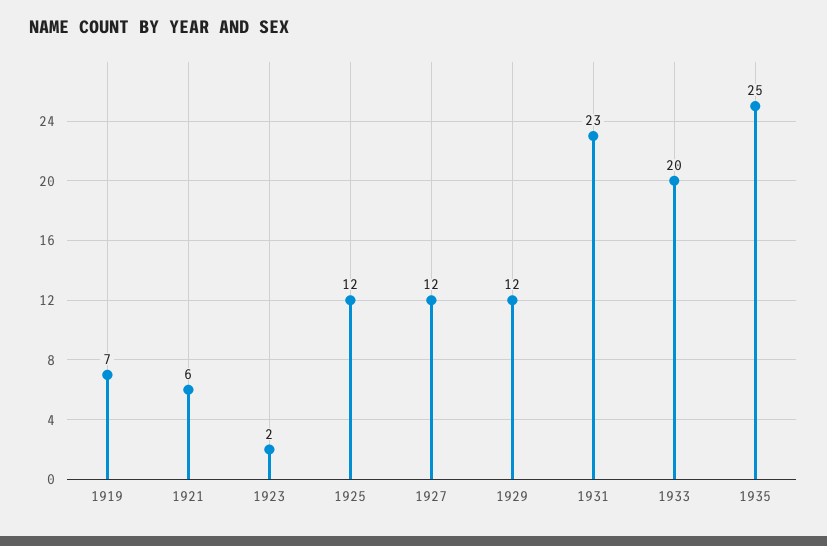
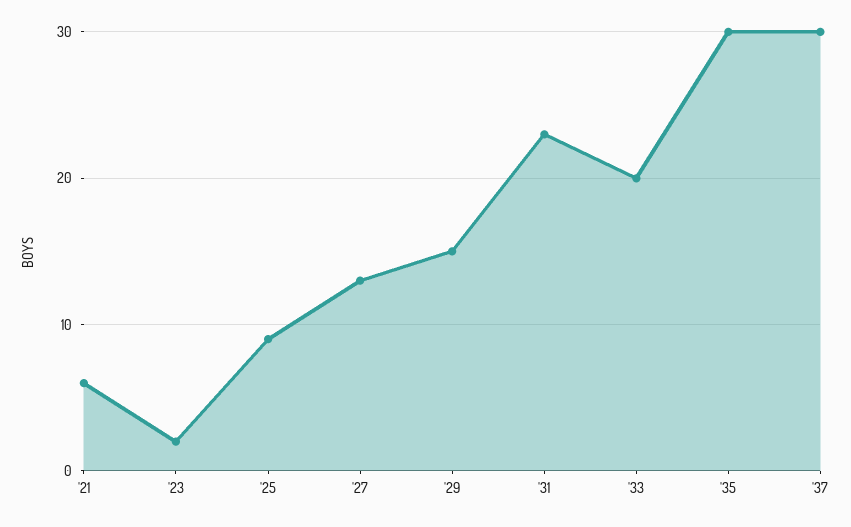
1919: 7 -> none
1925: 12 -> 9
1927: 12 -> 13
1929: 12 -> 15
1935: 25 -> 30
'37: none -> 30

